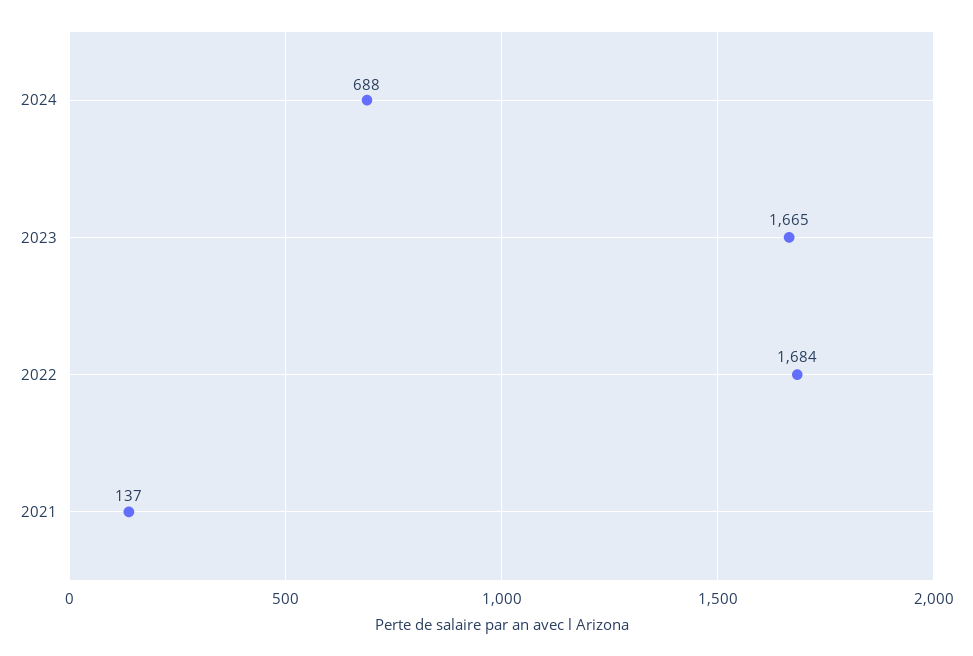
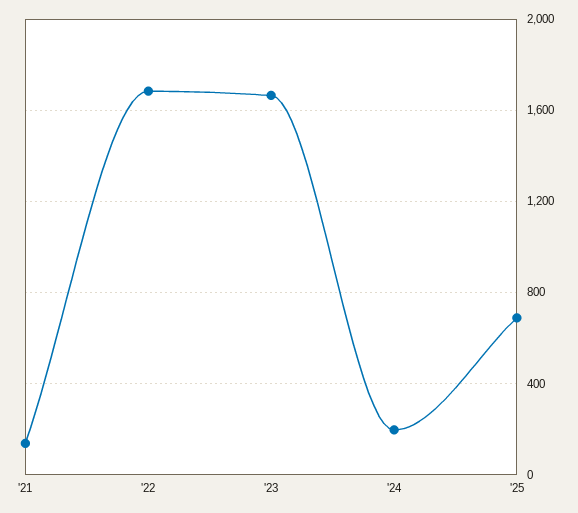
2024: 688 -> 200
'25: none -> 700

